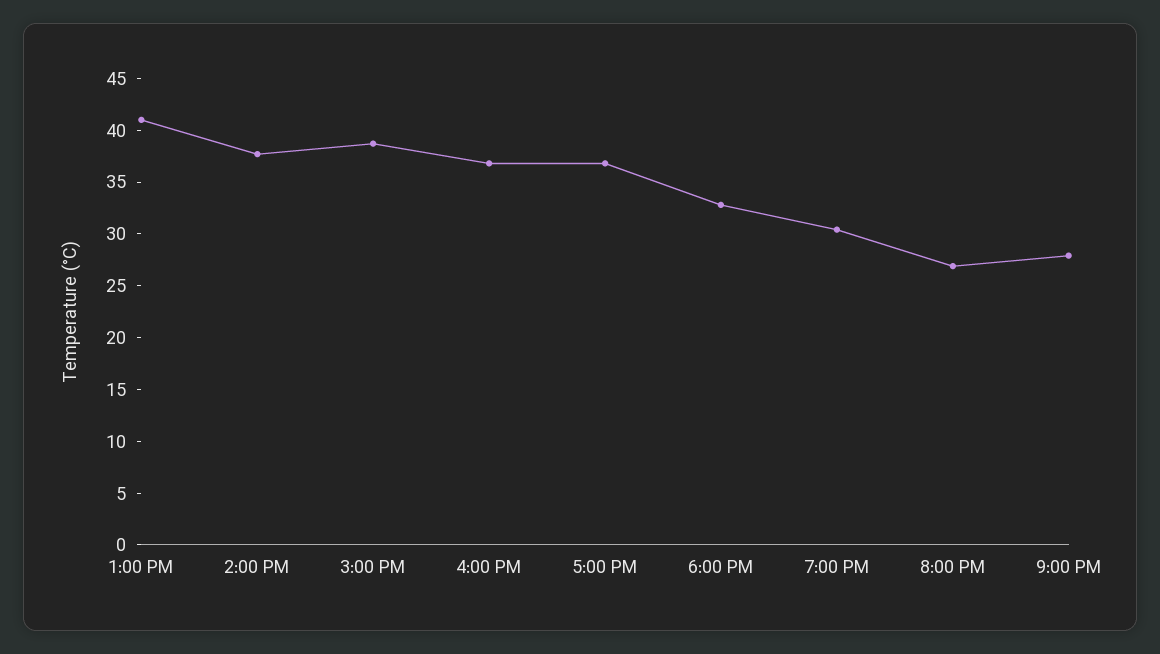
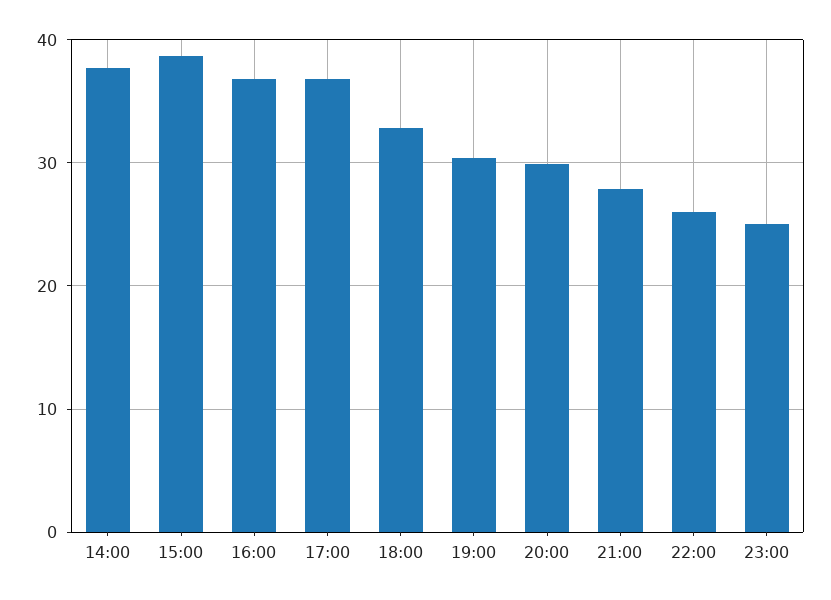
1:00 PM: 41 -> none
8:00 PM: 27 -> 30
22:00: none -> 26
23:00: none -> 25

